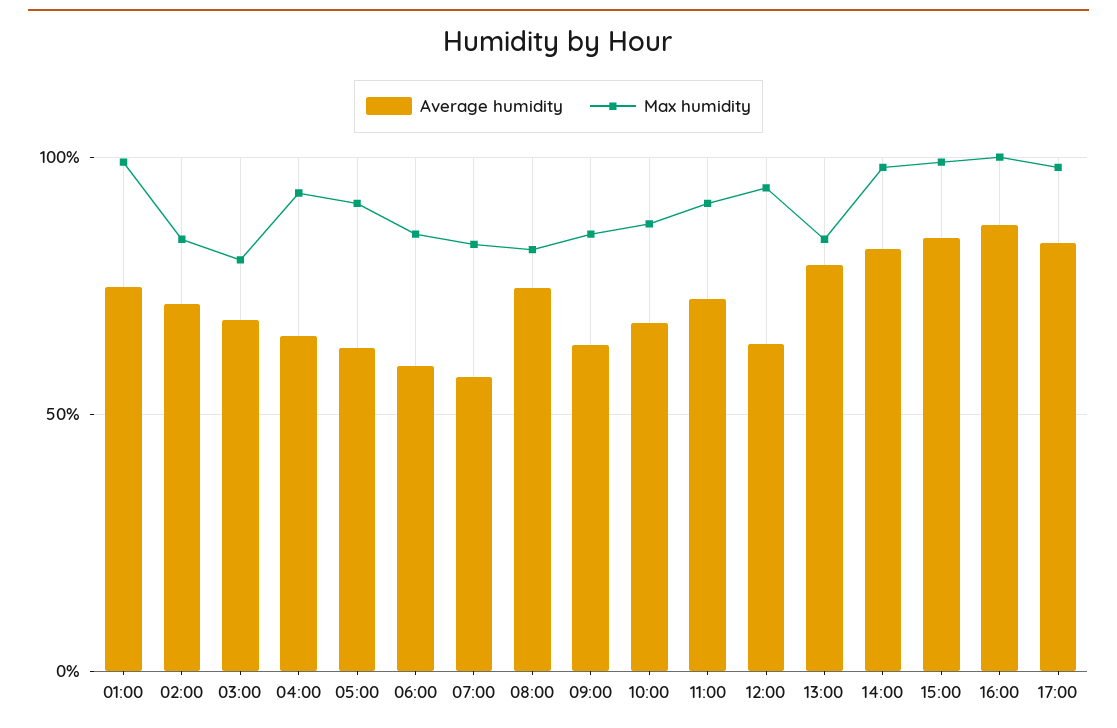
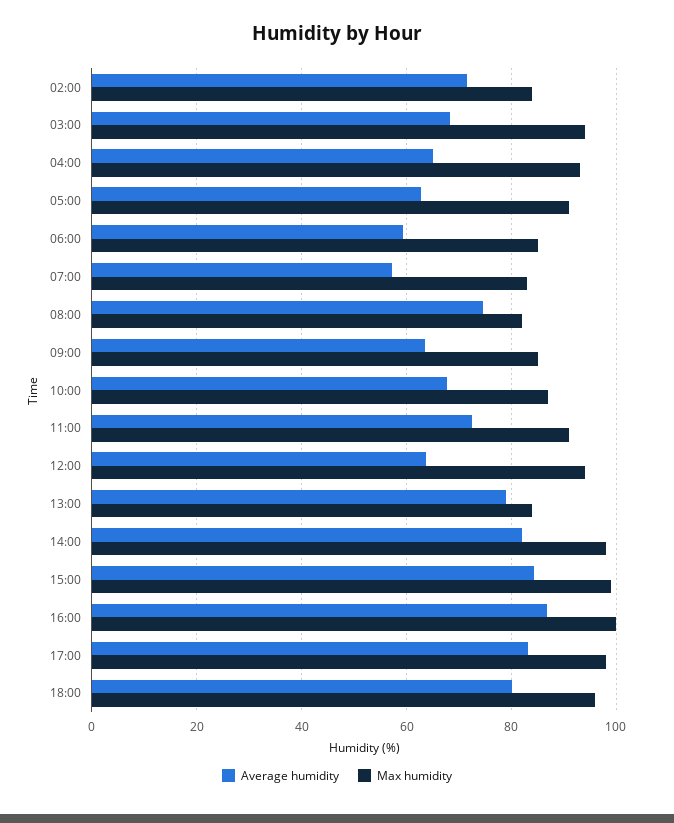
Average humidity, 01:00: 75 -> none
Max humidity, 01:00: 100 -> none
Max humidity, 03:00: 80 -> 94
Average humidity, 18:00: none -> 80
Max humidity, 18:00: none -> 96

